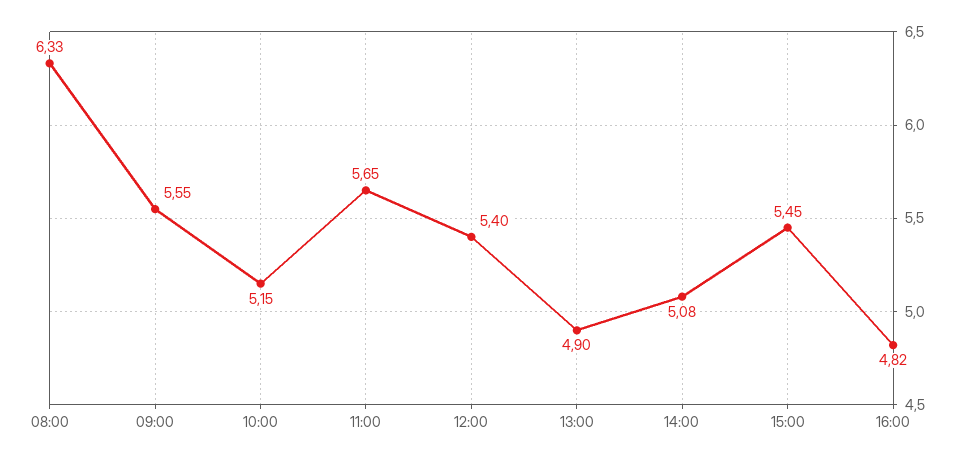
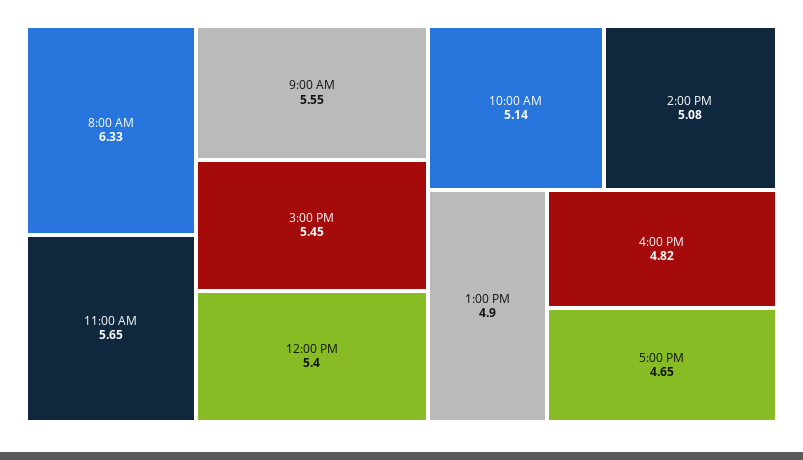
10:00: 5.15 -> 5.14
5:00 PM: none -> 4.65

